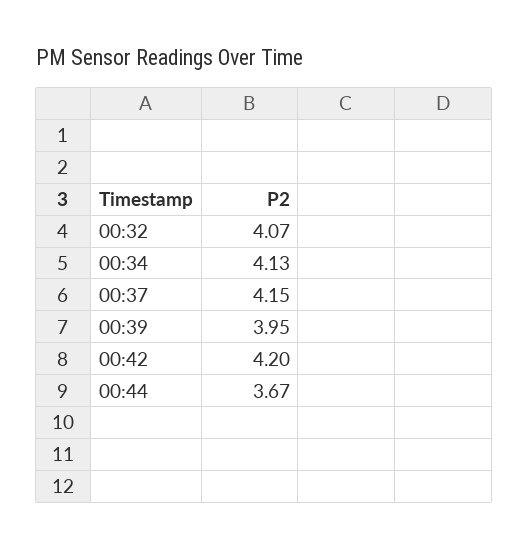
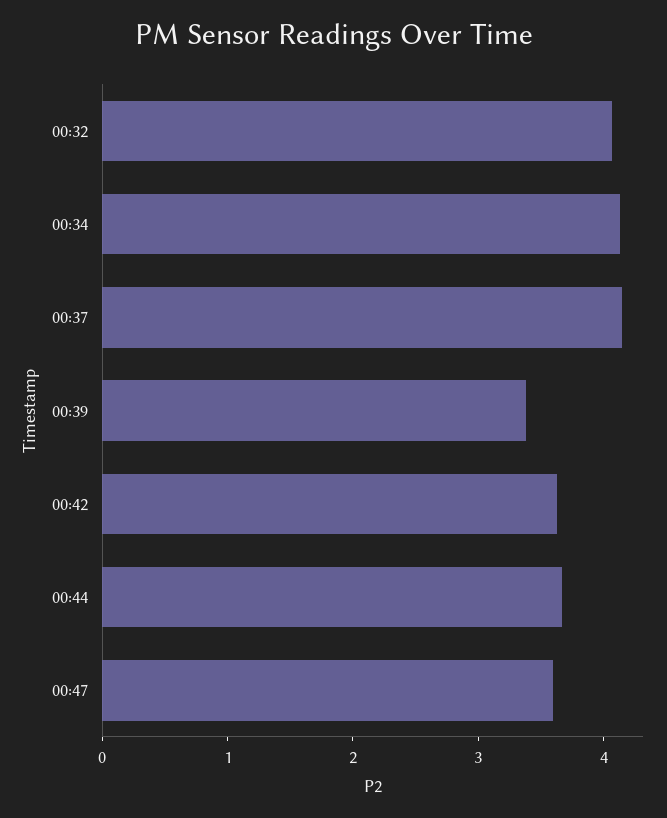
00:39: 3.95 -> 3.4
00:42: 4.2 -> 3.6
00:47: none -> 3.6

